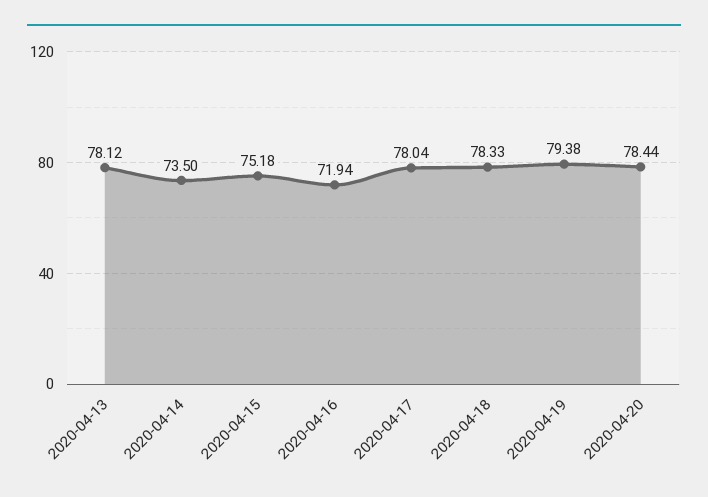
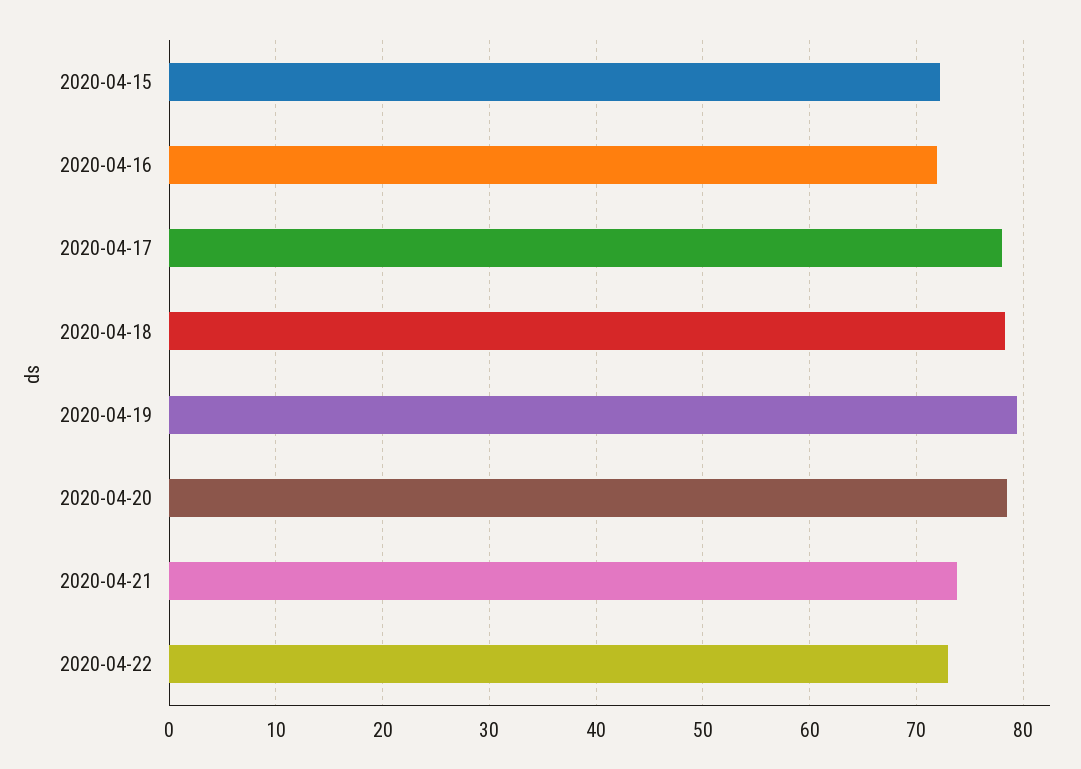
2020-04-13: 78.12 -> none
2020-04-14: 73.5 -> none
2020-04-15: 75.18 -> 72
2020-04-21: none -> 74
2020-04-22: none -> 73

